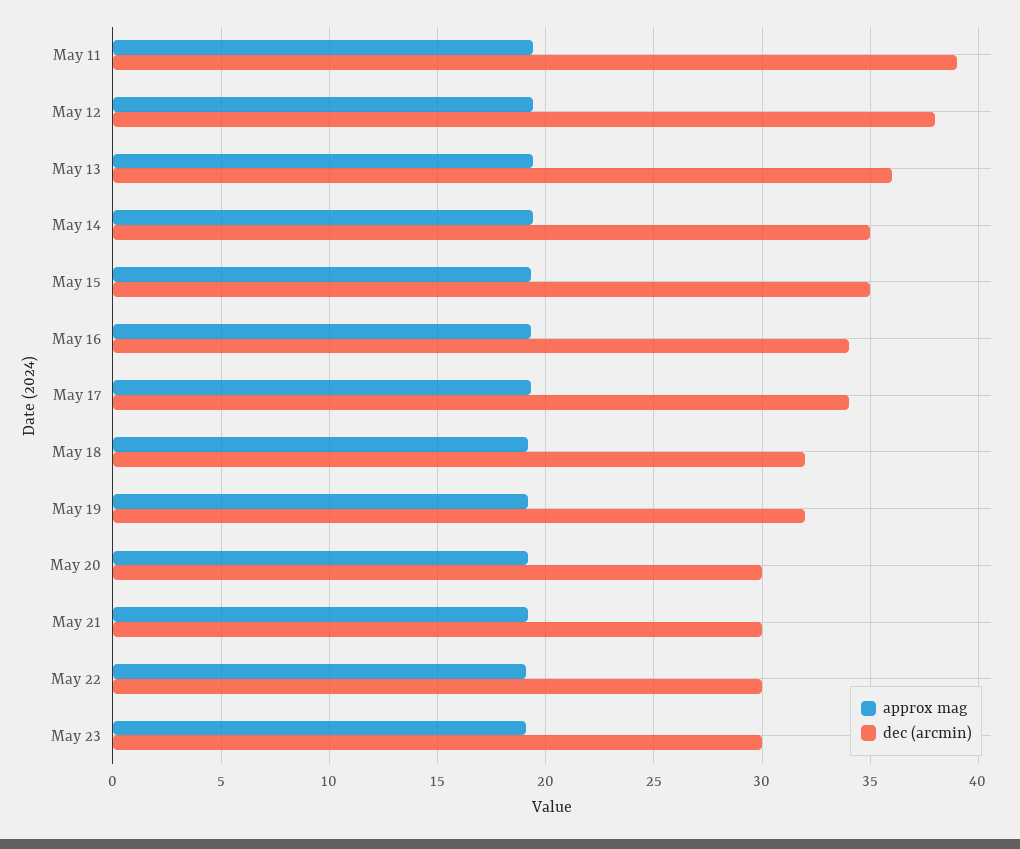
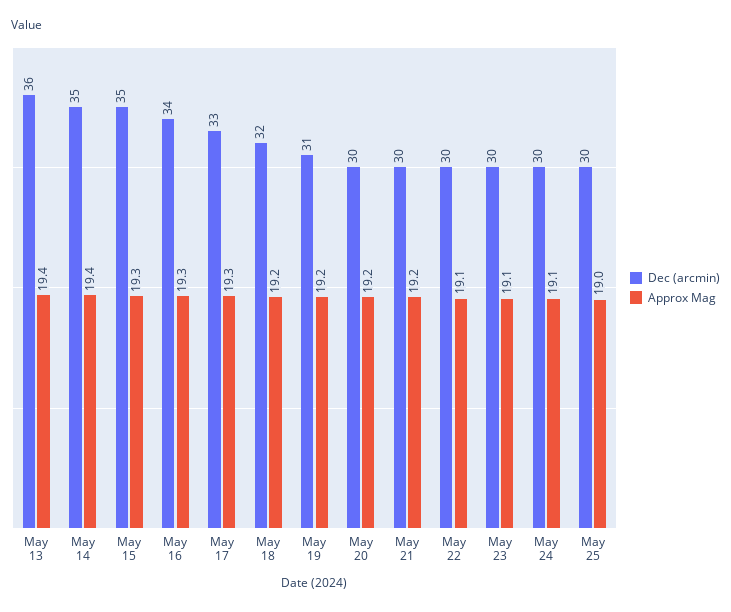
approx mag, May 11: 19.5 -> none
dec (arcmin), May 11: 39 -> none
approx mag, May 12: 19.5 -> none
dec (arcmin), May 12: 38 -> none
dec (arcmin), May 17: 34 -> 33
dec (arcmin), May 19: 32 -> 31
dec (arcmin), May 24: none -> 30
approx mag, May 24: none -> 19.1
dec (arcmin), May 25: none -> 30
approx mag, May 25: none -> 19

